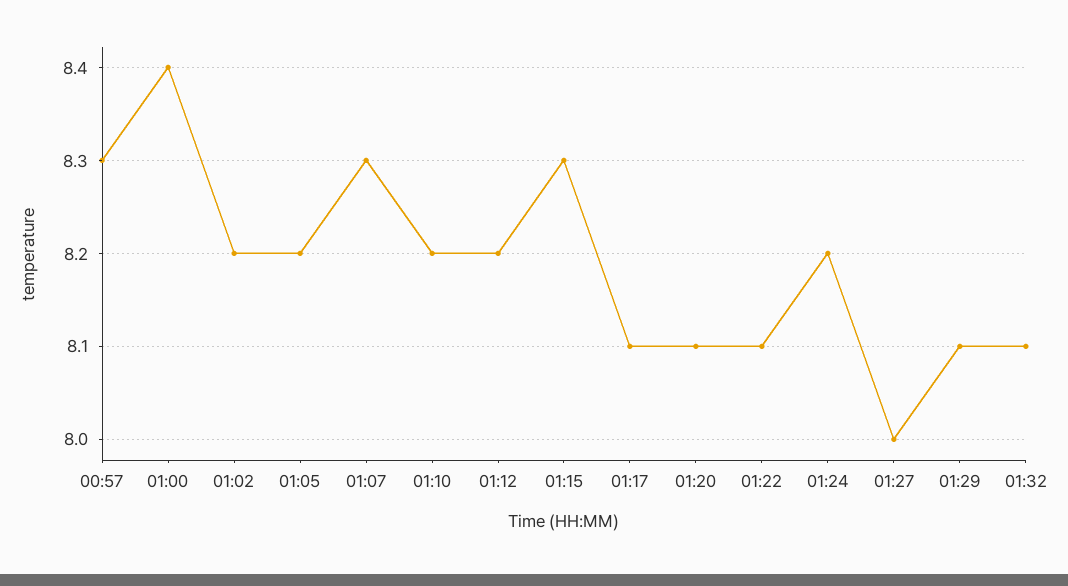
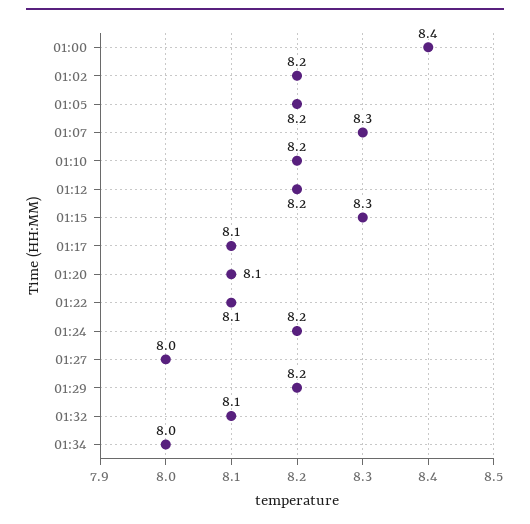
00:57: 8.3 -> none
01:29: 8.1 -> 8.2
01:34: none -> 8

